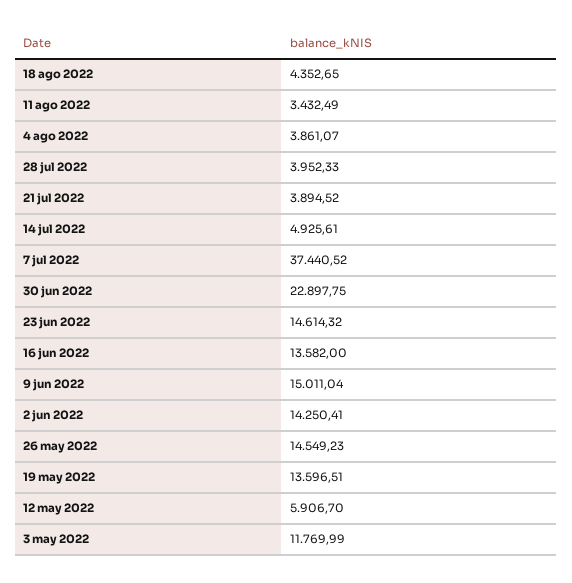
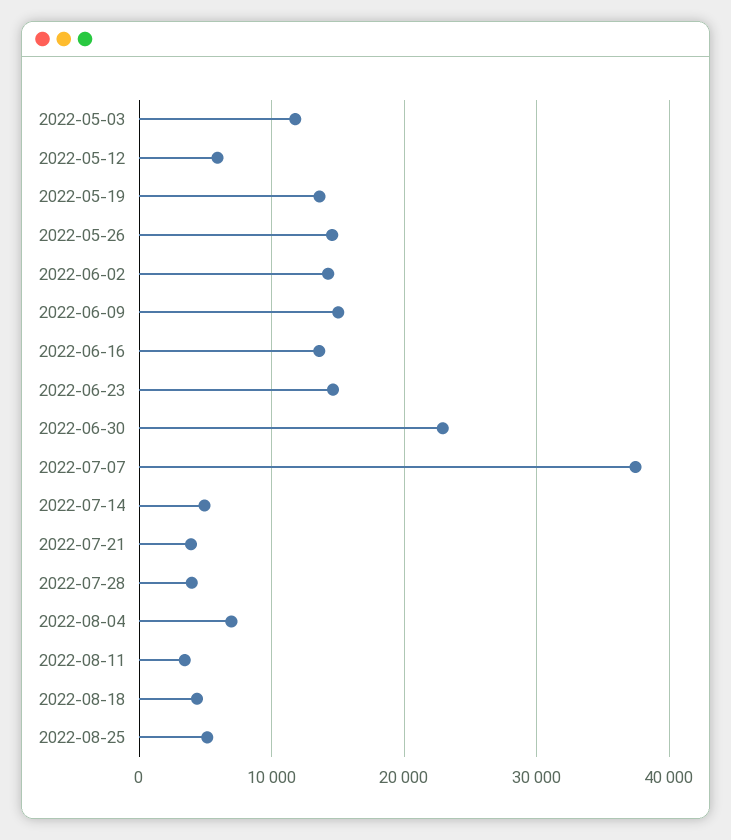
4 ago 2022: 3861.07 -> 7000
2022-08-25: none -> 5000

